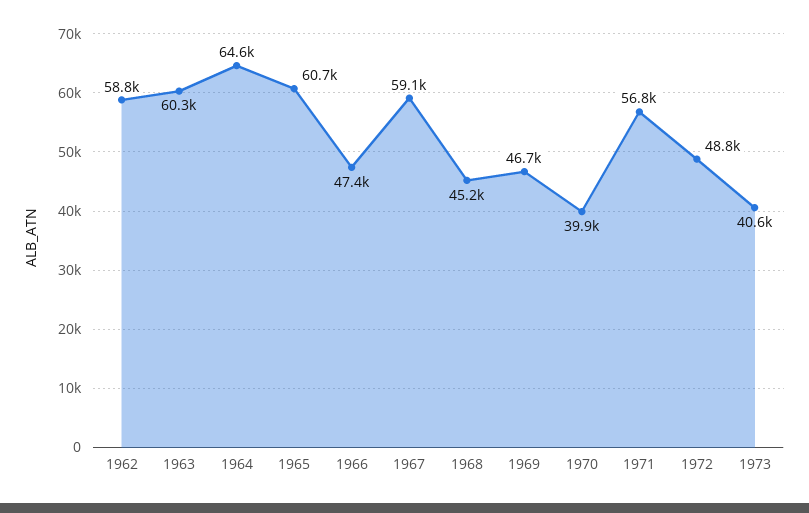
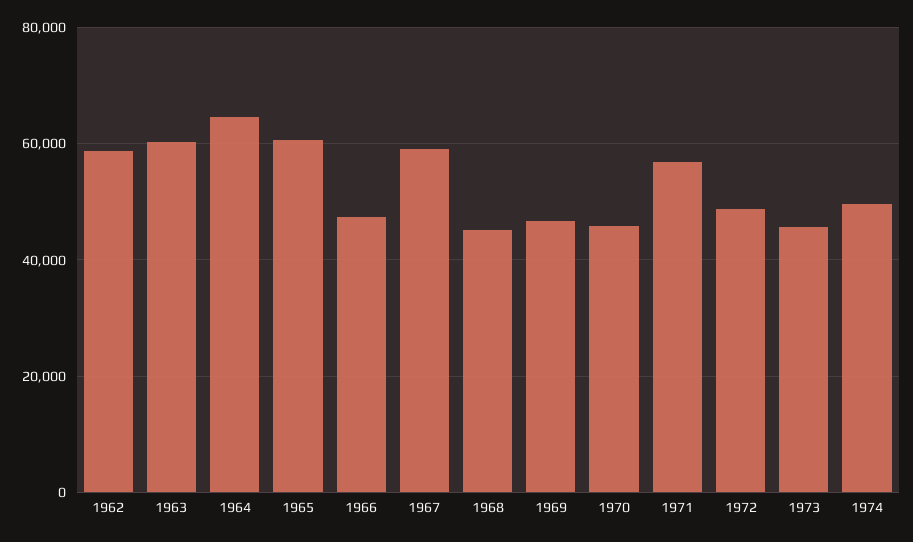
1970: 39900 -> 46000
1973: 40600 -> 46000
1974: none -> 50000

